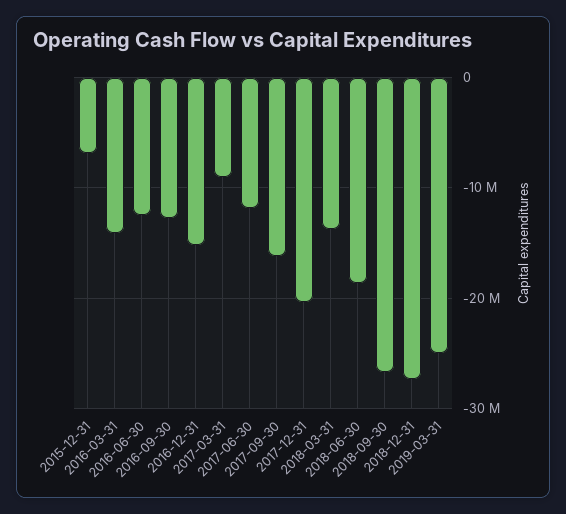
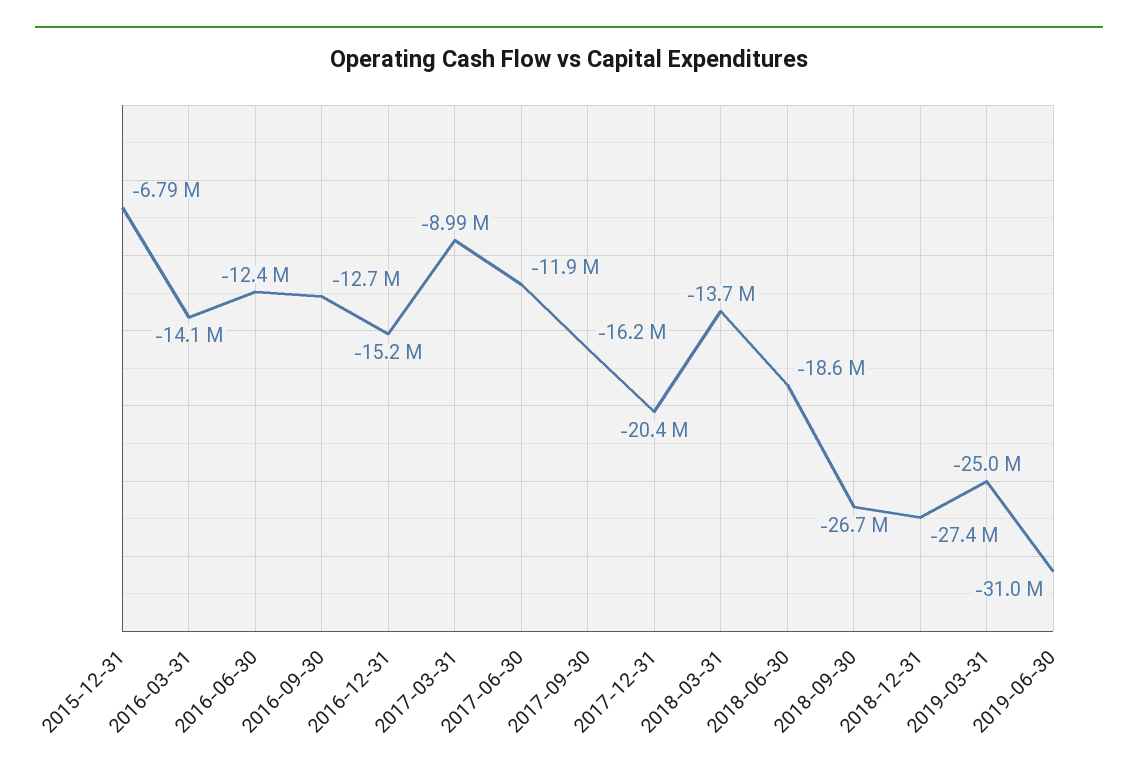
2019-06-30: none -> -31000000

